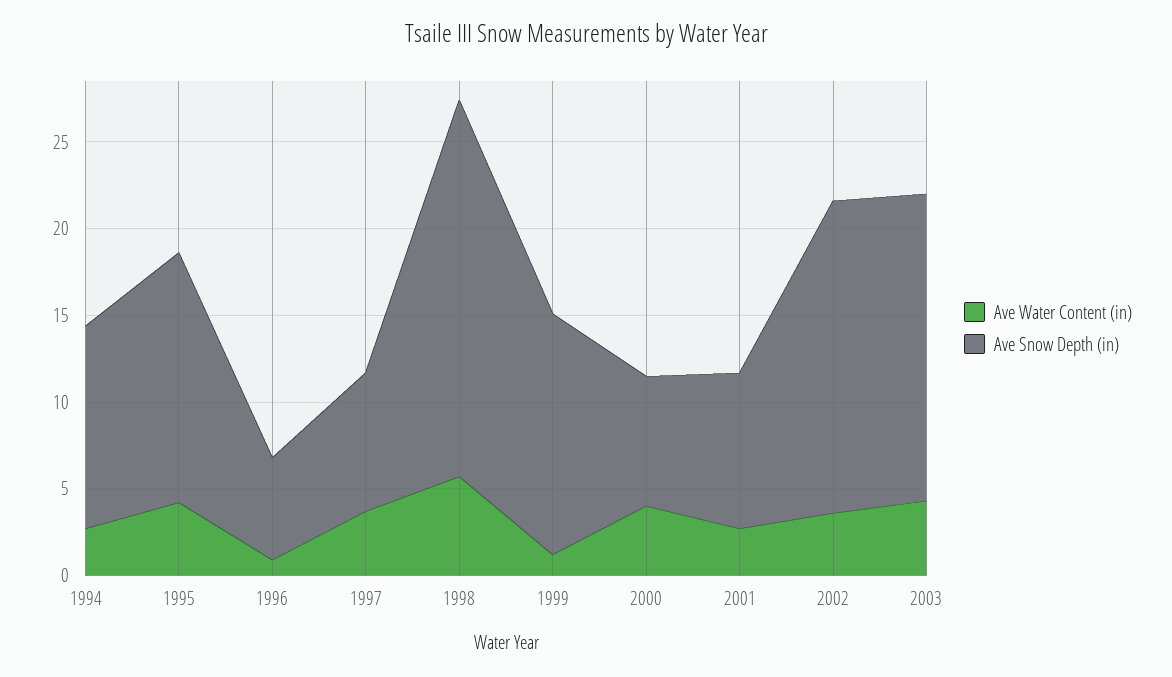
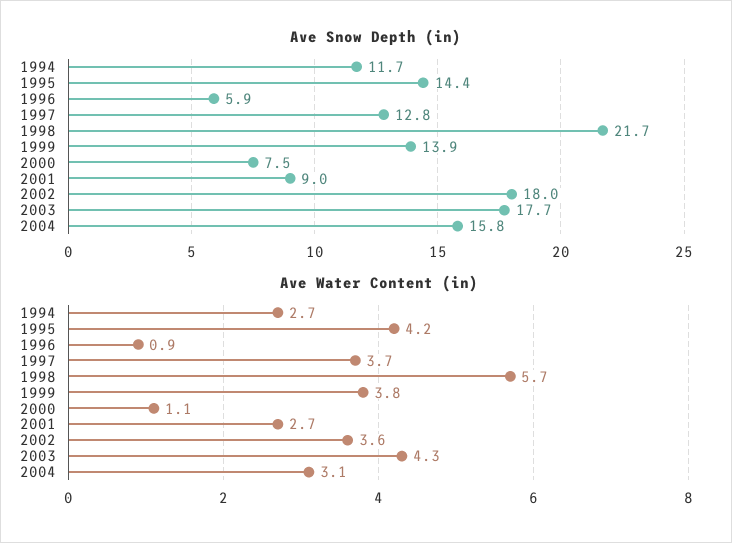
Ave Snow Depth (in), 1997: 8 -> 12.8
Ave Water Content (in), 1999: 1 -> 3.8
Ave Water Content (in), 2000: 4 -> 1.1
Ave Snow Depth (in), 2004: none -> 15.8
Ave Water Content (in), 2004: none -> 3.1

